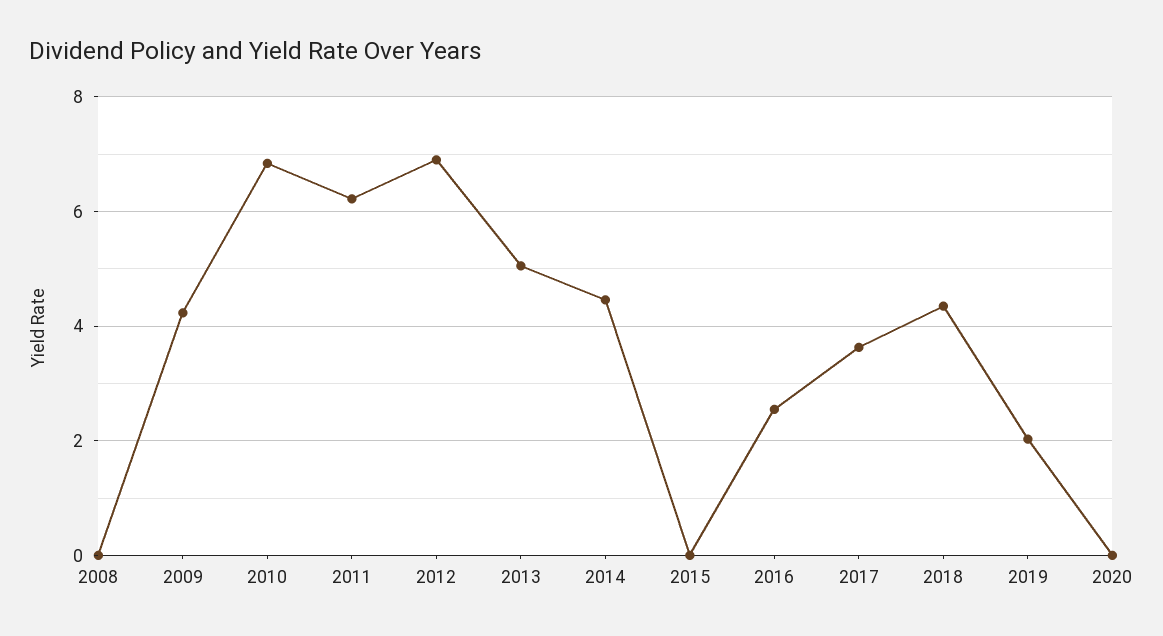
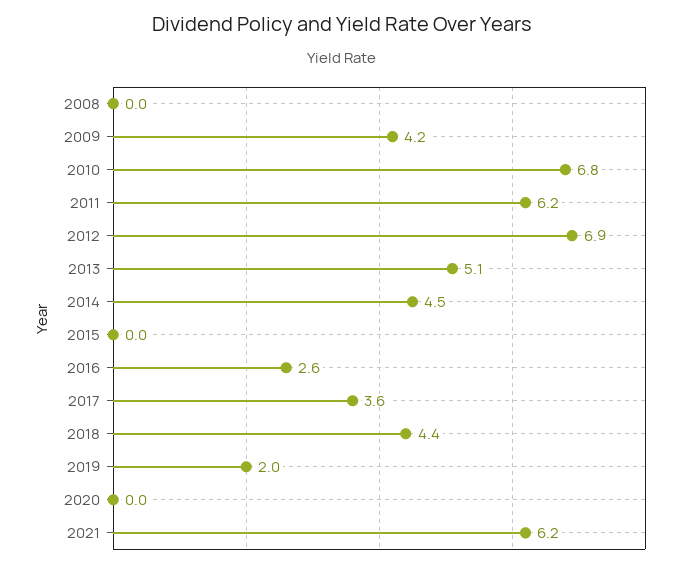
2021: none -> 6.2

